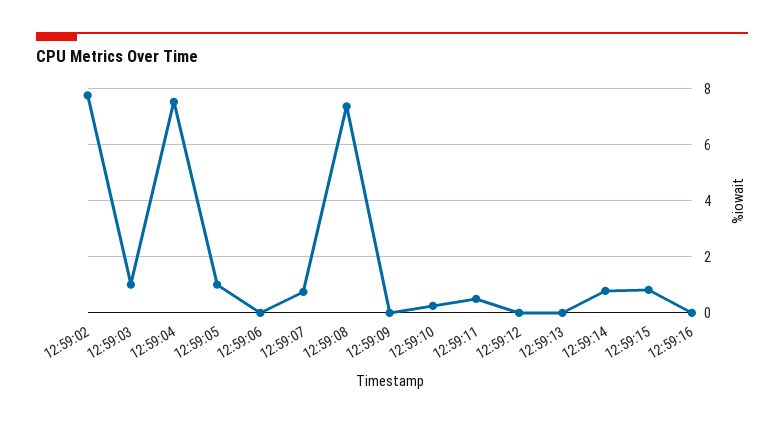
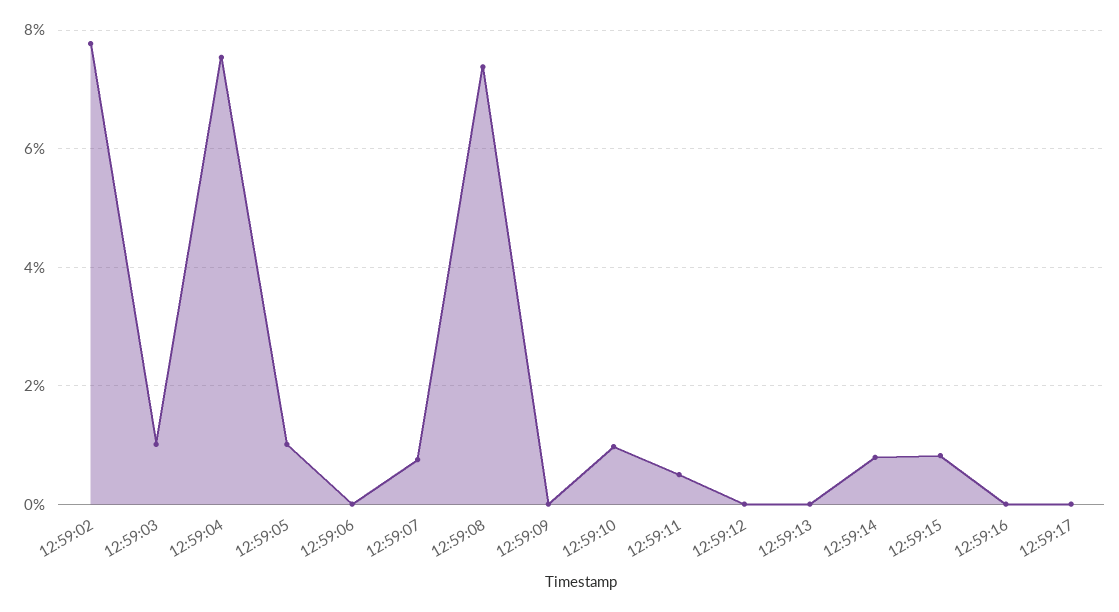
12:59:10: 0.25 -> 1
12:59:17: none -> 0

